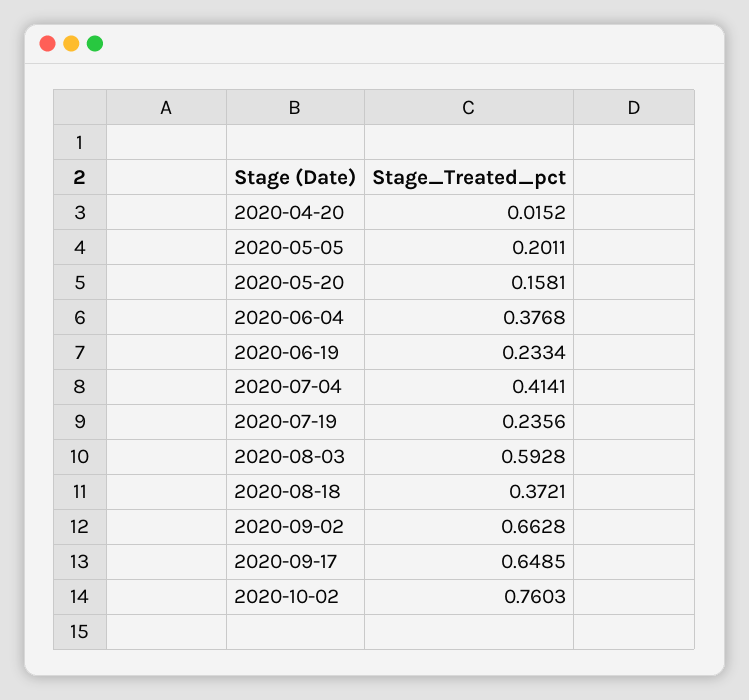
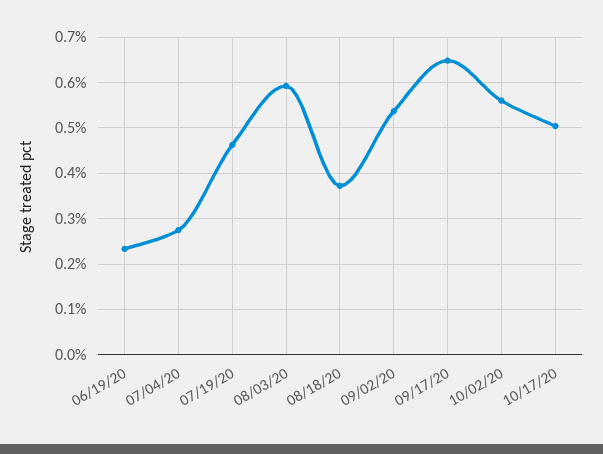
2020-04-20: 0.0152 -> none
2020-05-05: 0.2011 -> none
2020-05-20: 0.1581 -> none
2020-06-04: 0.3768 -> none
2020-07-04: 0.4141 -> 0.28
2020-07-19: 0.2356 -> 0.46
2020-09-02: 0.6628 -> 0.54
2020-10-02: 0.7603 -> 0.56
10/17/20: none -> 0.5

